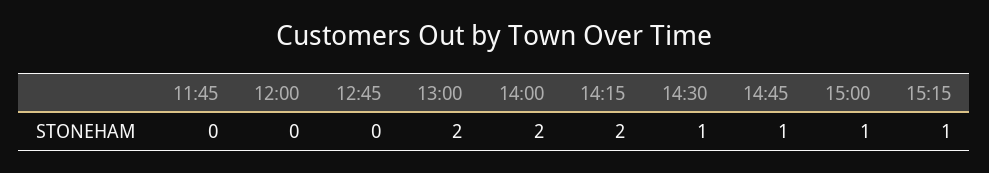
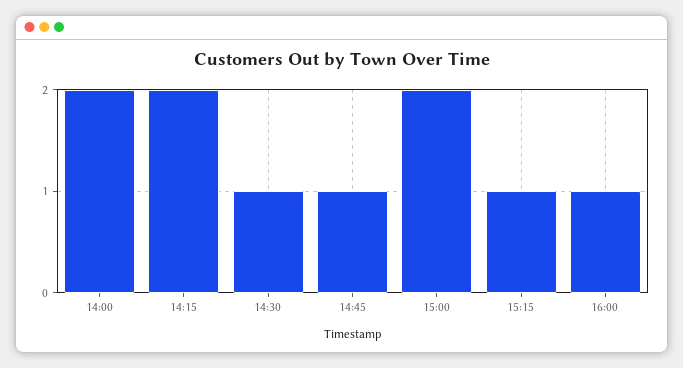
11:45: 0 -> none
12:00: 0 -> none
12:45: 0 -> none
13:00: 2 -> none
15:00: 1 -> 2
16:00: none -> 1

